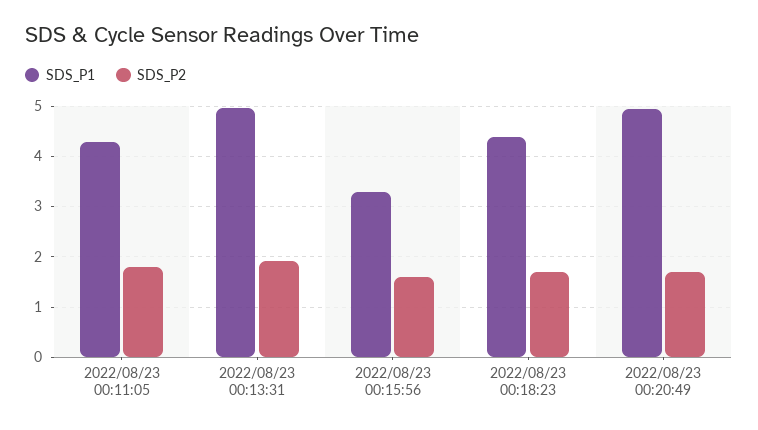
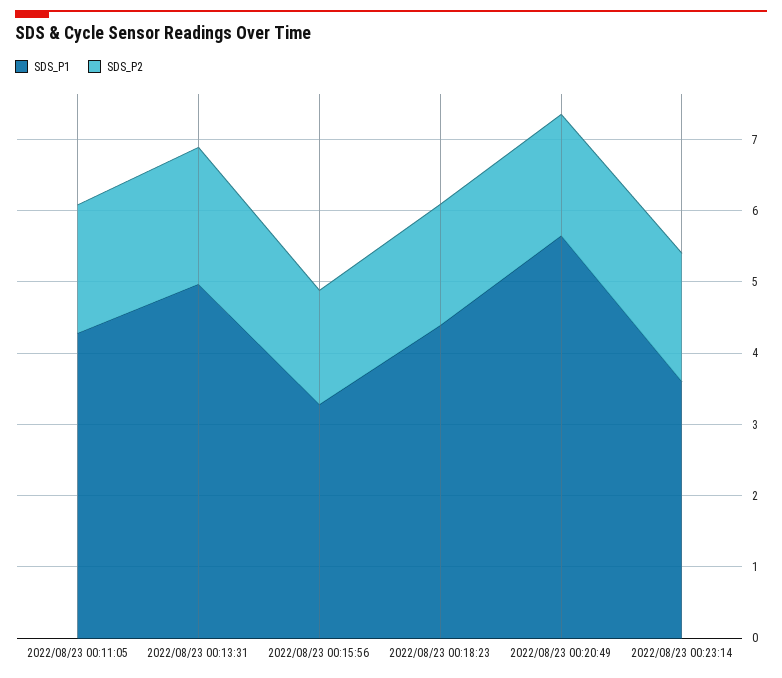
SDS_P1, 2022/08/23 00:20:49: 5 -> 5.6
SDS_P1, 2022/08/23 00:23:14: none -> 3.6
SDS_P2, 2022/08/23 00:23:14: none -> 1.8

